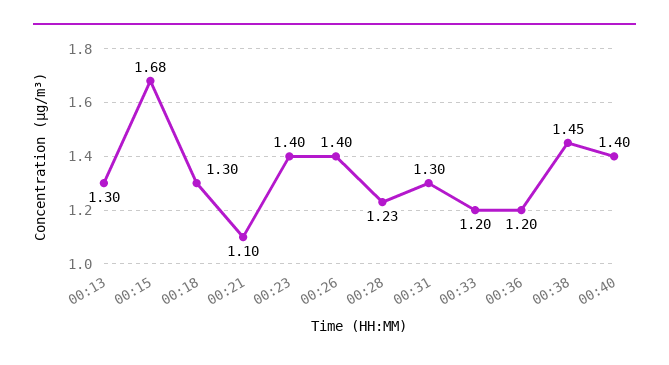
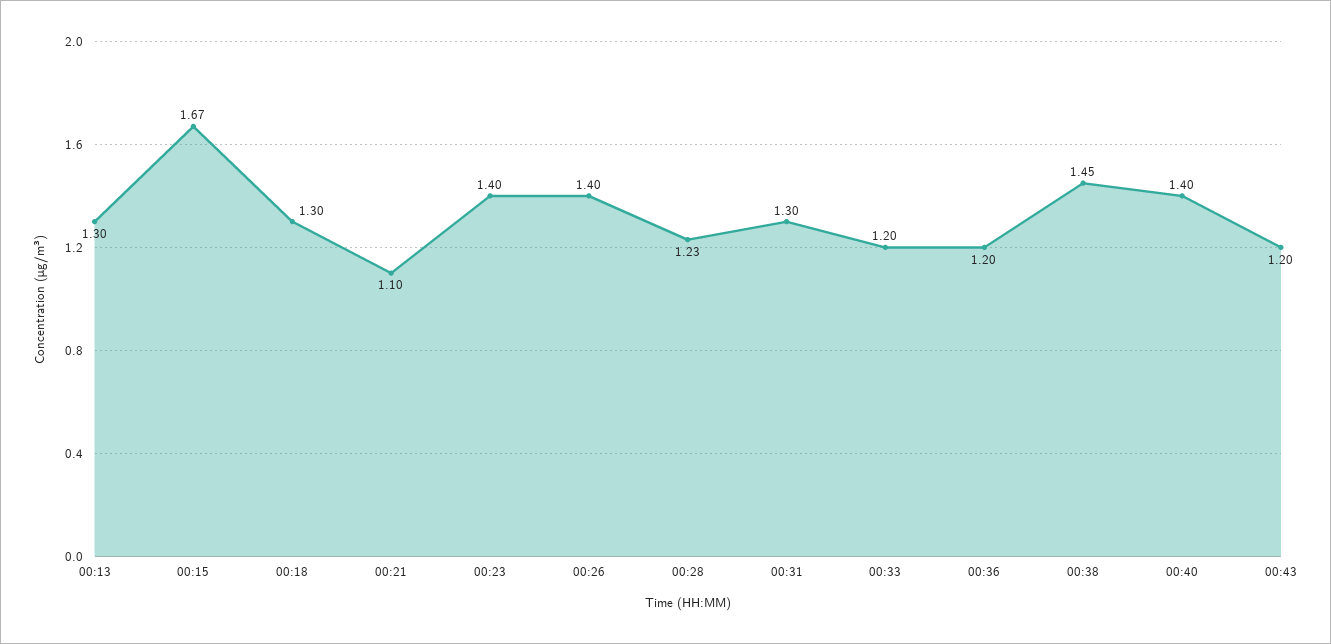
00:15: 1.68 -> 1.67
00:43: none -> 1.2

